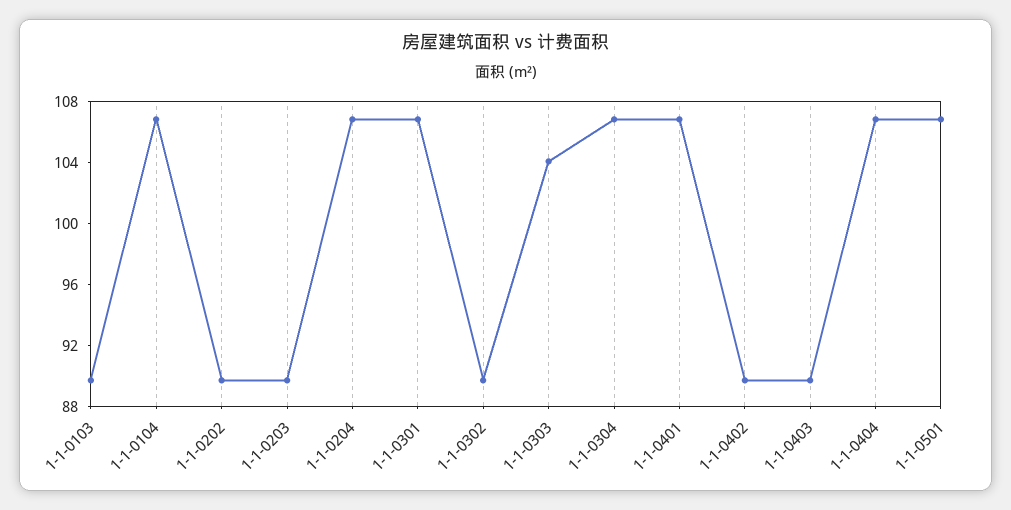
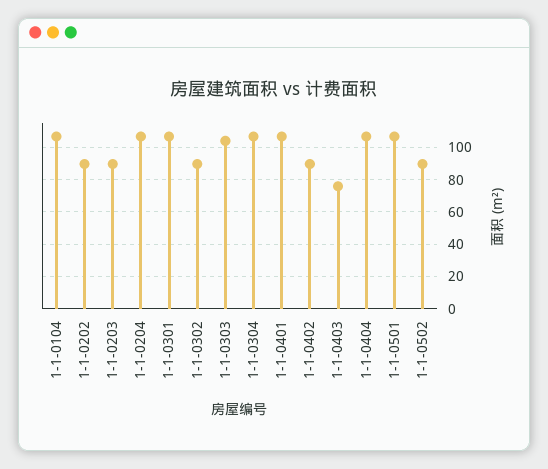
1-1-0103: 90 -> none
1-1-0403: 90 -> 75
1-1-0502: none -> 90

